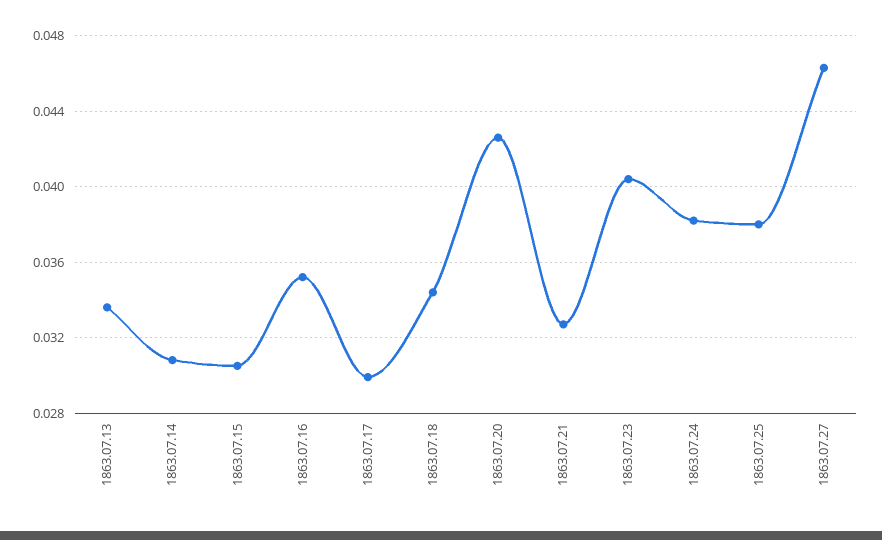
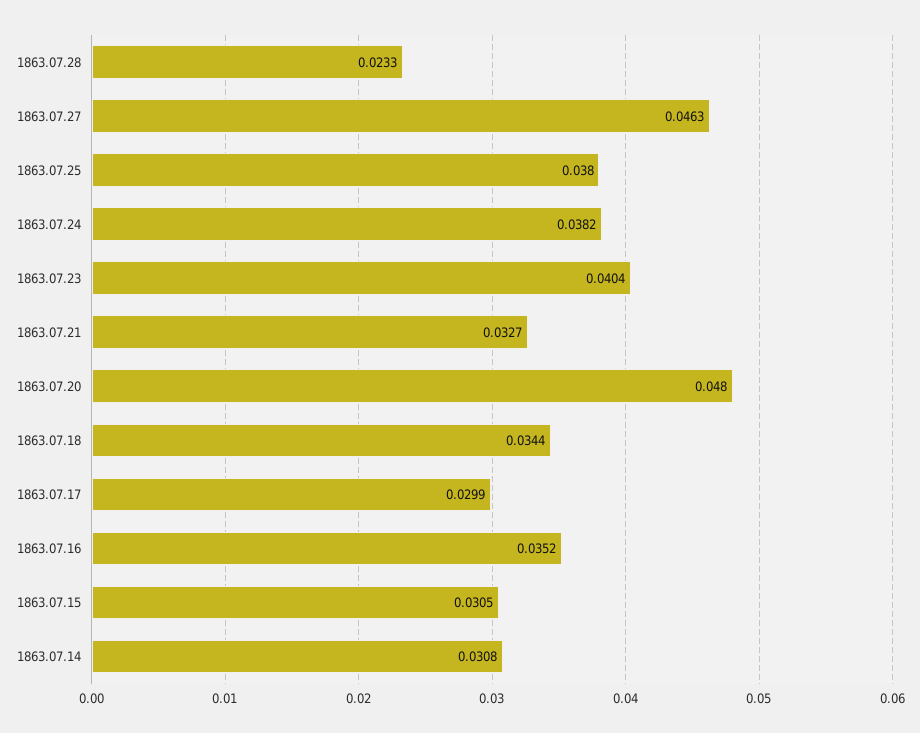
1863.07.13: 0.0335 -> none
1863.07.20: 0.0425 -> 0.048
1863.07.28: none -> 0.0233

